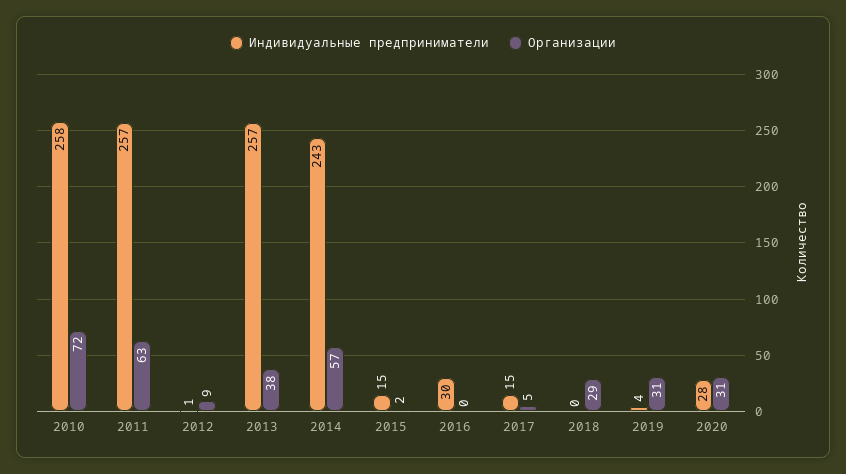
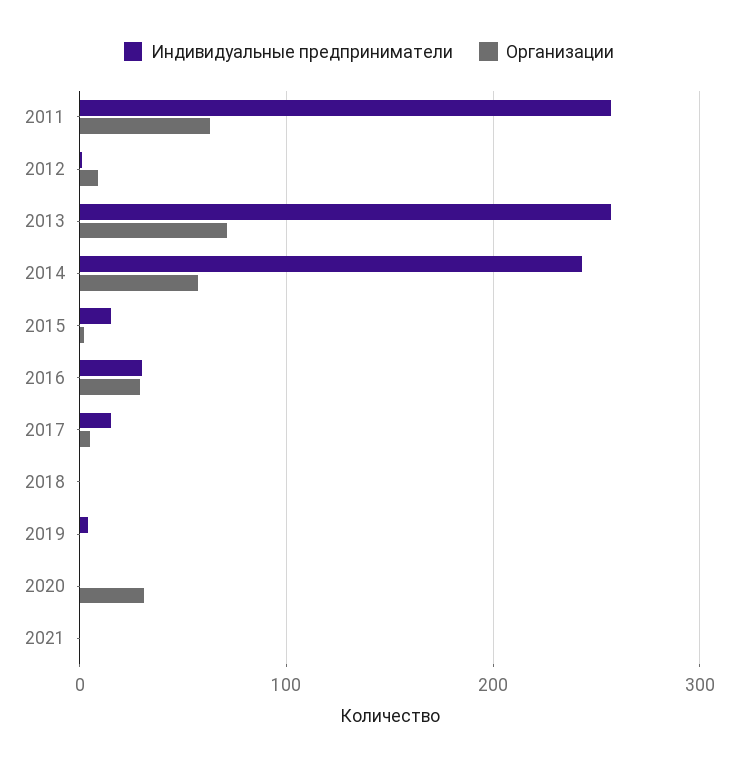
Индивидуальные предприниматели, 2010: 258 -> none
Организации, 2010: 72 -> none
Организации, 2013: 38 -> 70
Организации, 2016: 0 -> 30
Организации, 2018: 29 -> 0
Организации, 2019: 31 -> 0
Индивидуальные предприниматели, 2020: 28 -> 0
Индивидуальные предприниматели, 2021: none -> 0
Организации, 2021: none -> 0

